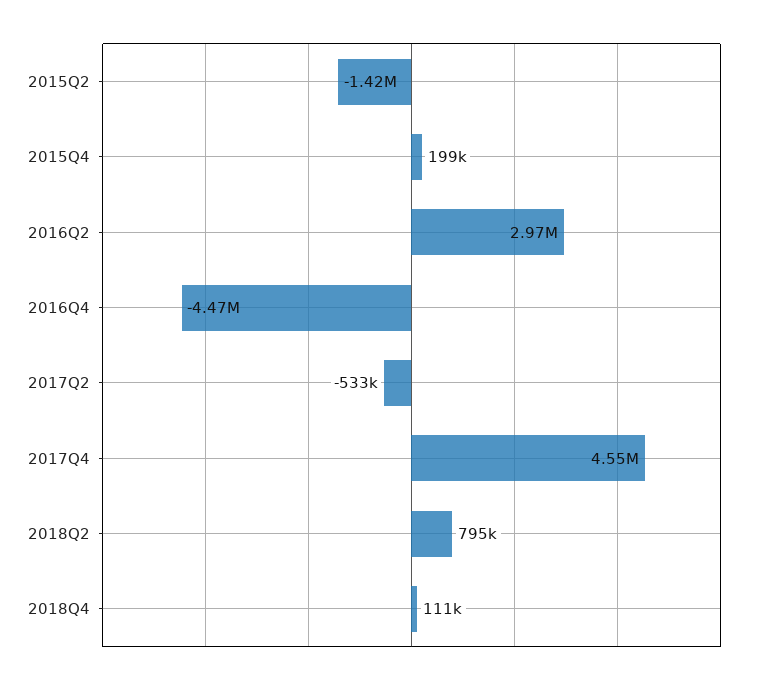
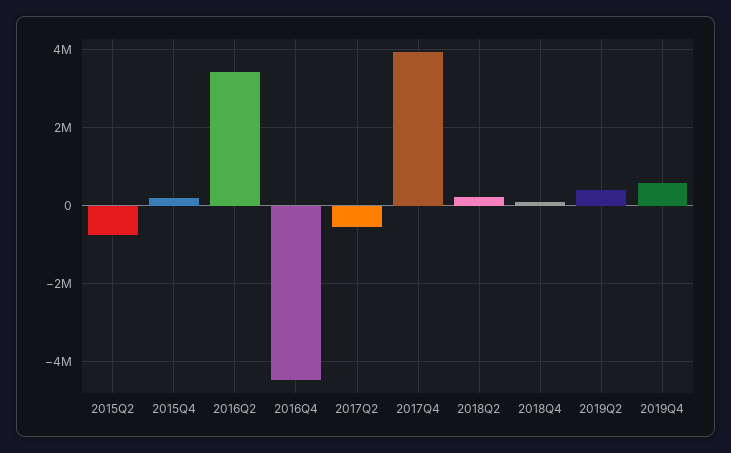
2015Q2: -1420000 -> -800000
2016Q2: 2970000 -> 3400000
2017Q4: 4550000 -> 4000000
2018Q2: 795000 -> 200000
2019Q2: none -> 400000
2019Q4: none -> 600000

